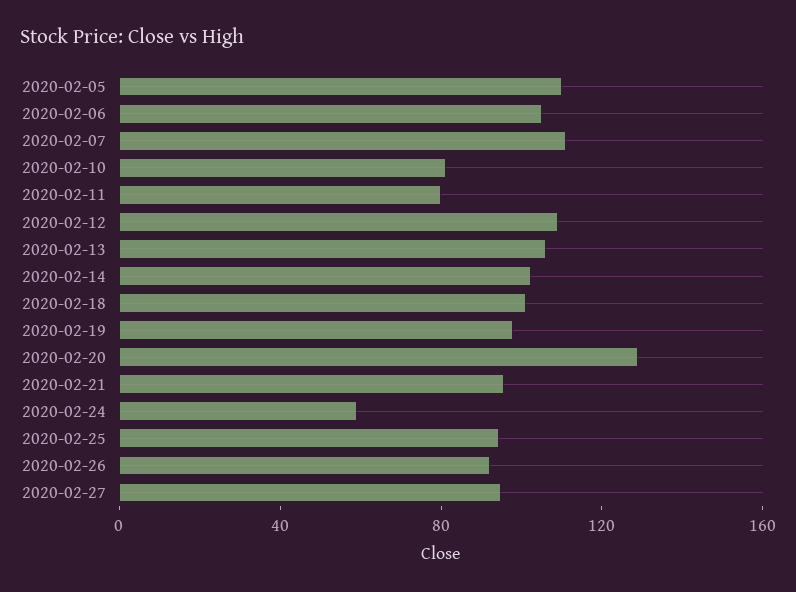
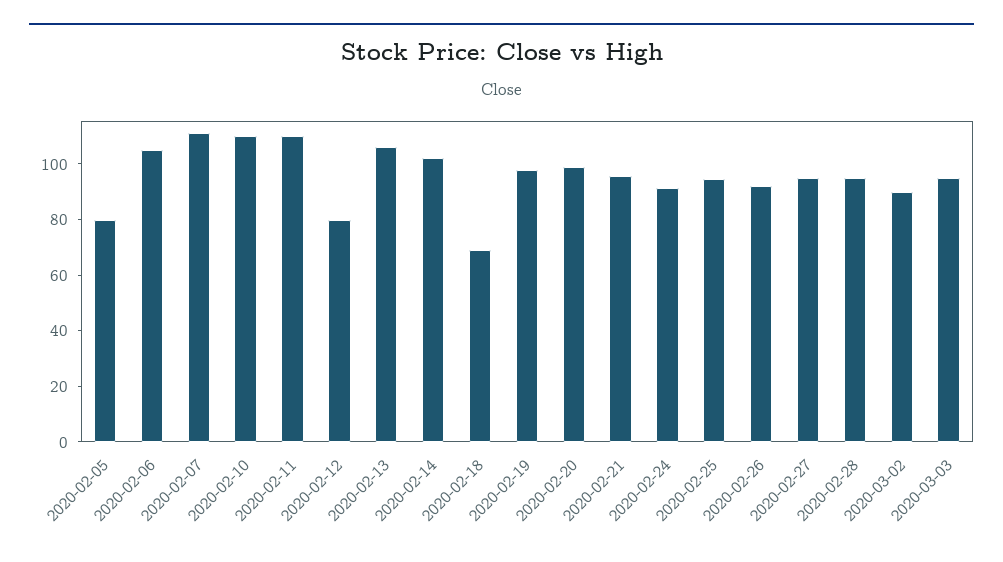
2020-02-05: 110 -> 80
2020-02-10: 80 -> 110
2020-02-11: 80 -> 110
2020-02-12: 110 -> 80
2020-02-18: 100 -> 70
2020-02-20: 130 -> 100
2020-02-24: 60 -> 90
2020-02-28: none -> 95
2020-03-02: none -> 90
2020-03-03: none -> 95

